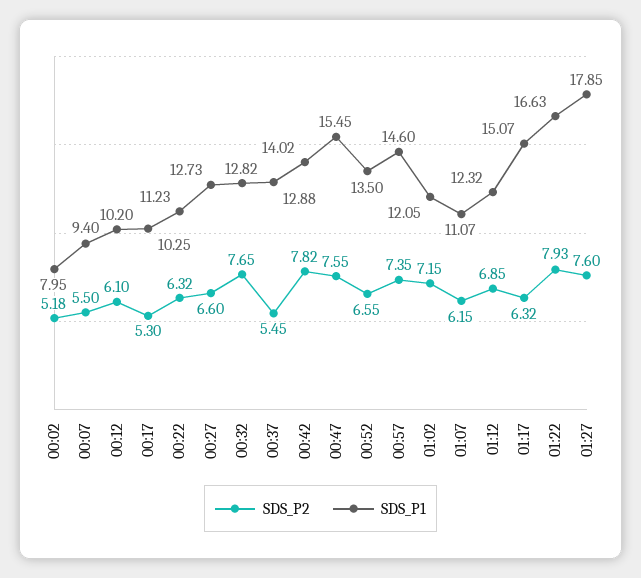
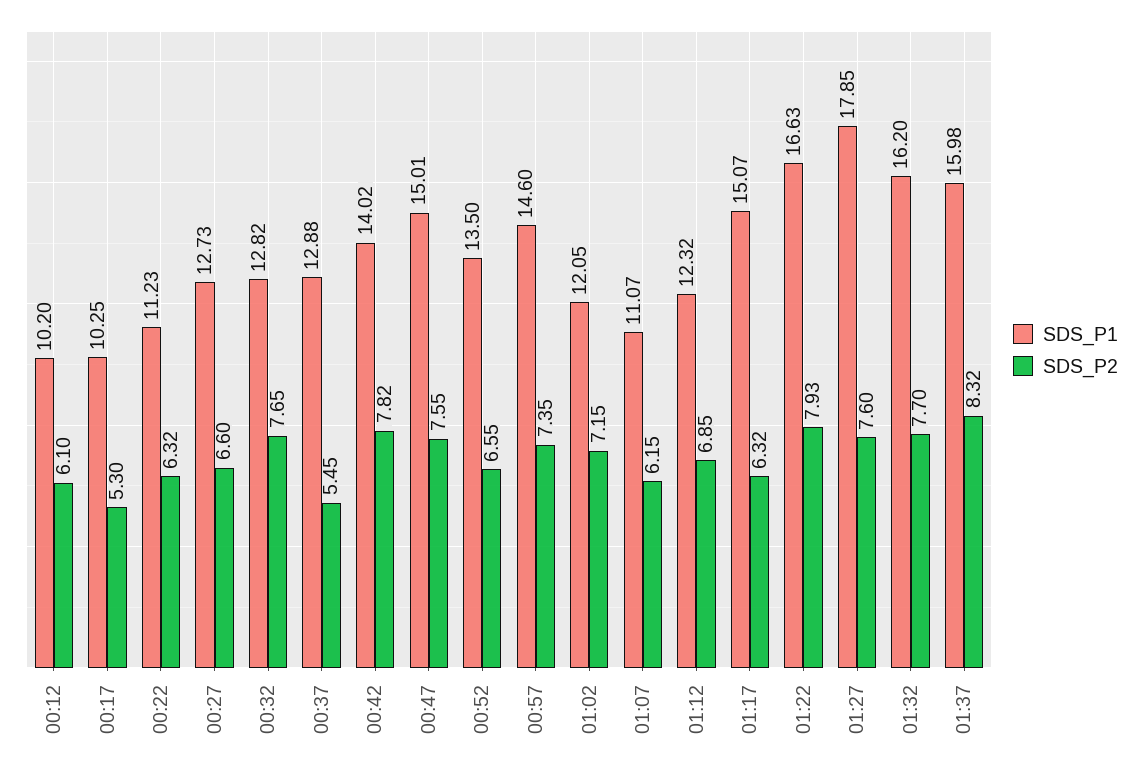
SDS_P2, 00:02: 5.18 -> none
SDS_P1, 00:02: 7.95 -> none
SDS_P2, 00:07: 5.5 -> none
SDS_P1, 00:07: 9.4 -> none
SDS_P1, 00:47: 15.45 -> 15.01
SDS_P1, 01:32: none -> 16.2
SDS_P2, 01:32: none -> 7.7
SDS_P1, 01:37: none -> 15.98
SDS_P2, 01:37: none -> 8.32

